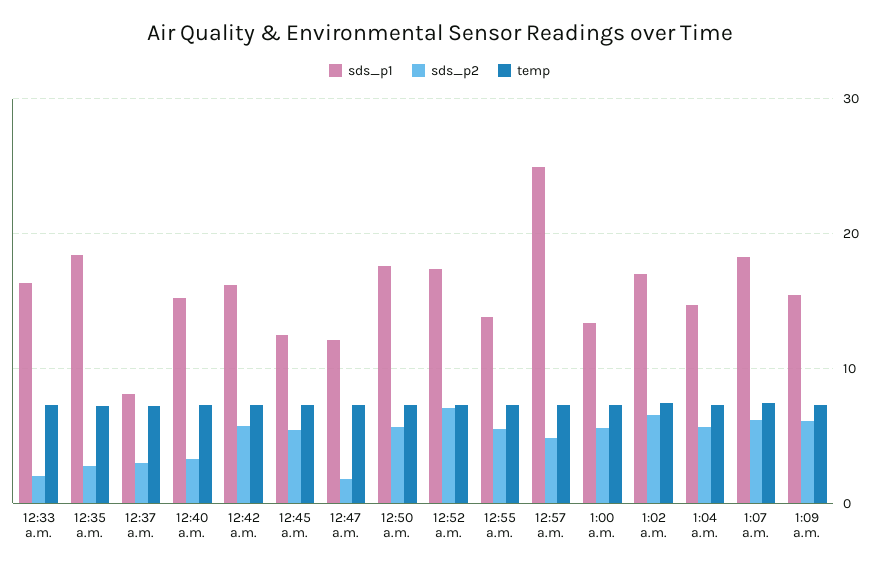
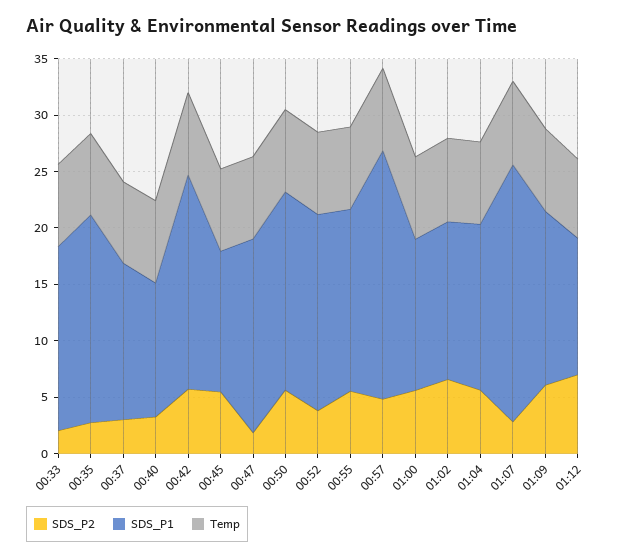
sds_p1, 12:37 a.m.: 8 -> 14
sds_p1, 12:40 a.m.: 15 -> 12
sds_p1, 12:42 a.m.: 16 -> 19
sds_p1, 12:47 a.m.: 12 -> 17
sds_p2, 12:52 a.m.: 7 -> 4
sds_p1, 12:55 a.m.: 14 -> 16
sds_p1, 12:57 a.m.: 25 -> 22
sds_p1, 1:02 a.m.: 17 -> 14
sds_p1, 1:07 a.m.: 18 -> 23
sds_p2, 1:07 a.m.: 6 -> 3
sds_p2, 01:12: none -> 7
sds_p1, 01:12: none -> 12
temp, 01:12: none -> 7

